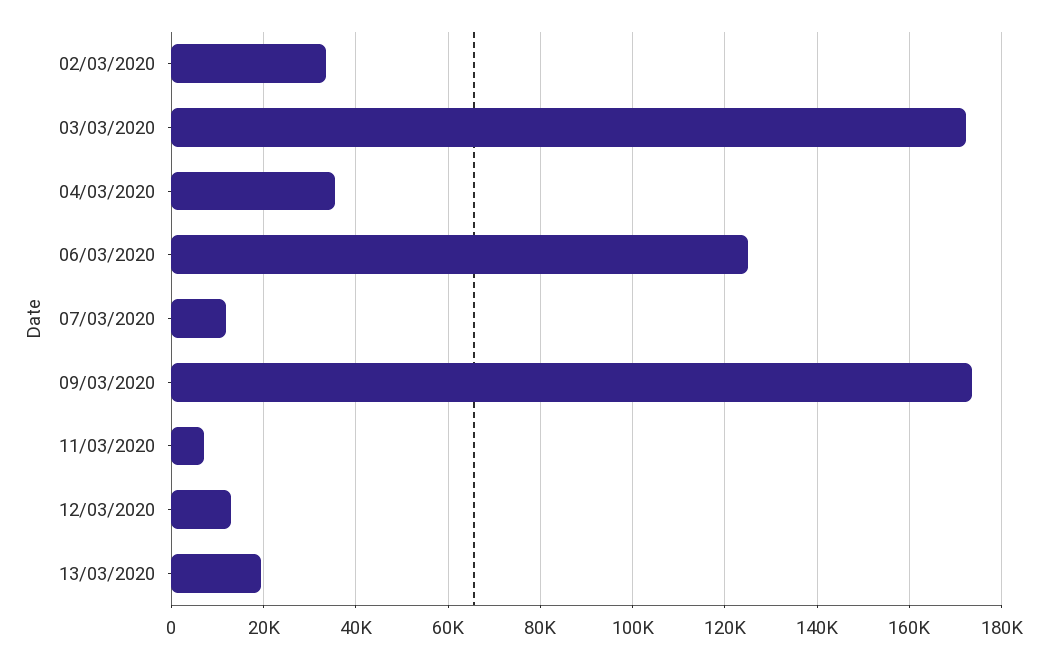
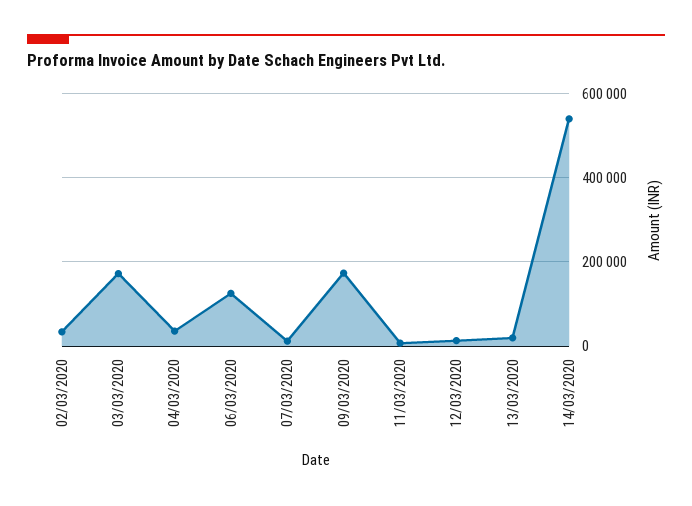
14/03/2020: none -> 540000

